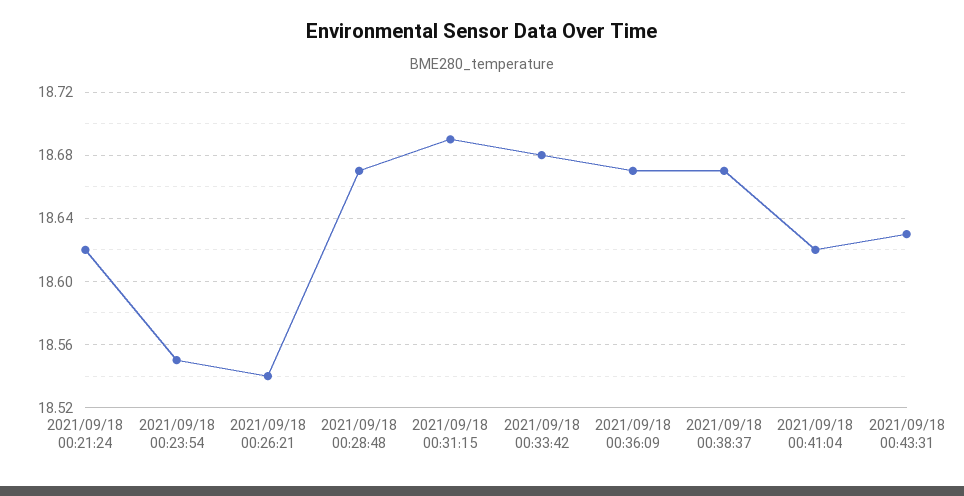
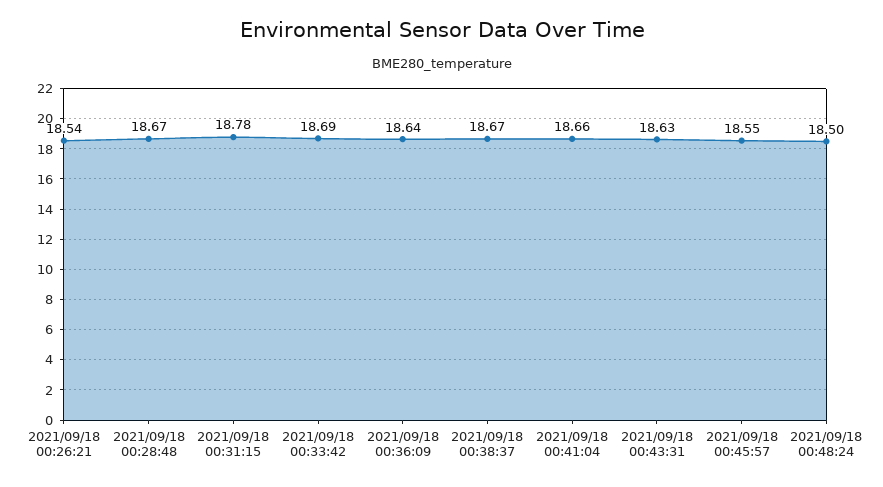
2021/09/18 00:21:24: 18.62 -> none
2021/09/18 00:23:54: 18.55 -> none
2021/09/18 00:31:15: 18.69 -> 18.78
2021/09/18 00:33:42: 18.68 -> 18.69
2021/09/18 00:36:09: 18.67 -> 18.64
2021/09/18 00:41:04: 18.62 -> 18.66
2021/09/18 00:45:57: none -> 18.55
2021/09/18 00:48:24: none -> 18.5

